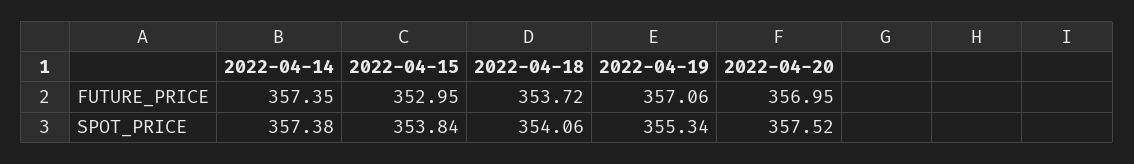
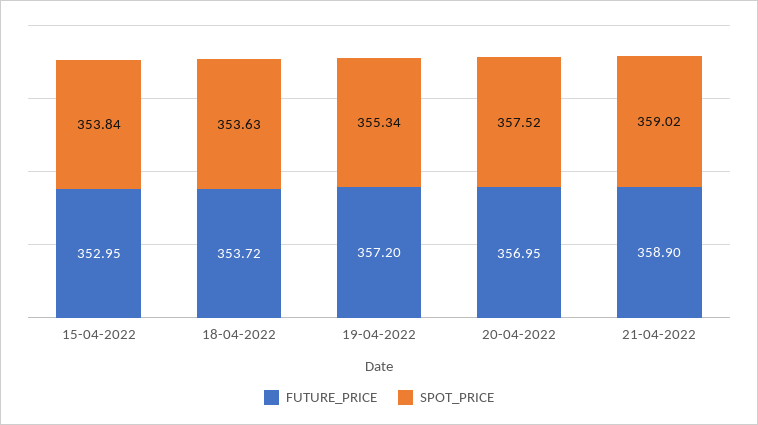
FUTURE_PRICE, 2022-04-14: 357.35 -> none
FUTURE_PRICE, 2022-04-19: 357.06 -> 357.2
SPOT_PRICE, 2022-04-14: 357.38 -> none
SPOT_PRICE, 2022-04-18: 354.06 -> 353.63
FUTURE_PRICE, 21-04-2022: none -> 358.9
SPOT_PRICE, 21-04-2022: none -> 359.02

